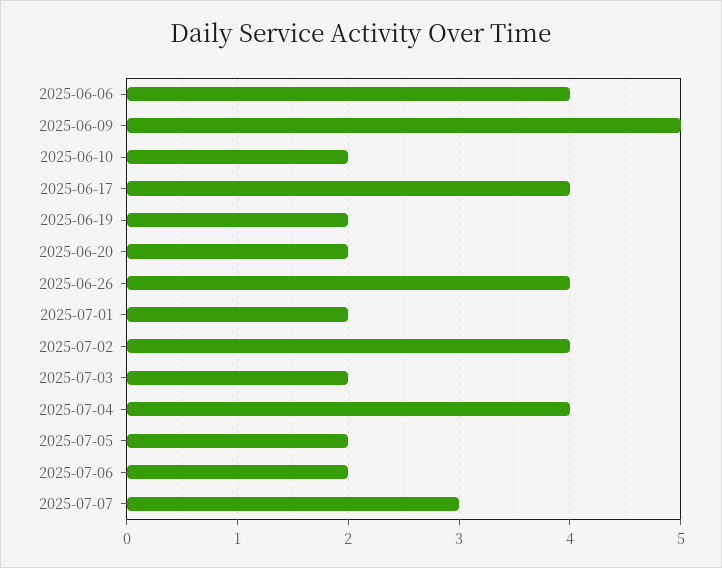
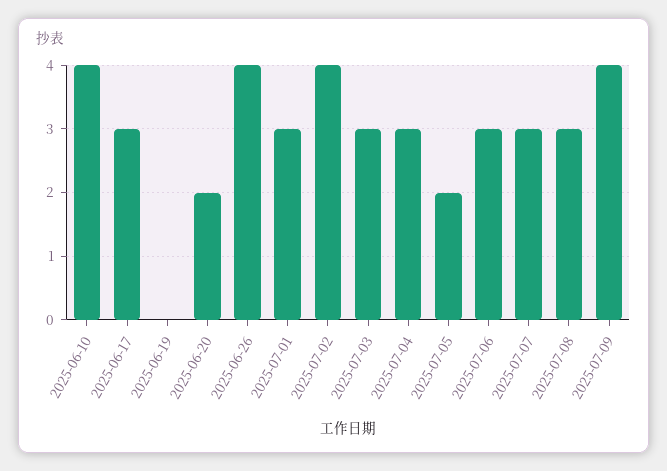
2025-06-06: 4 -> none
2025-06-09: 5 -> none
2025-06-10: 2 -> 4
2025-06-17: 4 -> 3
2025-06-19: 2 -> 0
2025-07-01: 2 -> 3
2025-07-03: 2 -> 3
2025-07-04: 4 -> 3
2025-07-06: 2 -> 3
2025-07-08: none -> 3
2025-07-09: none -> 4

